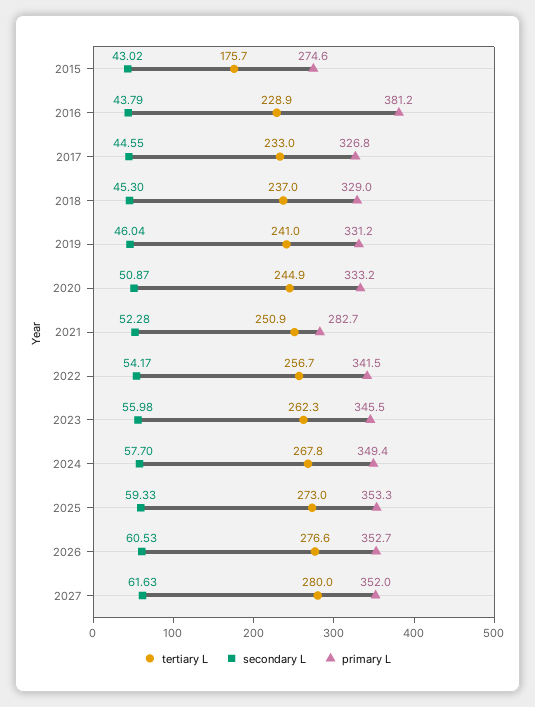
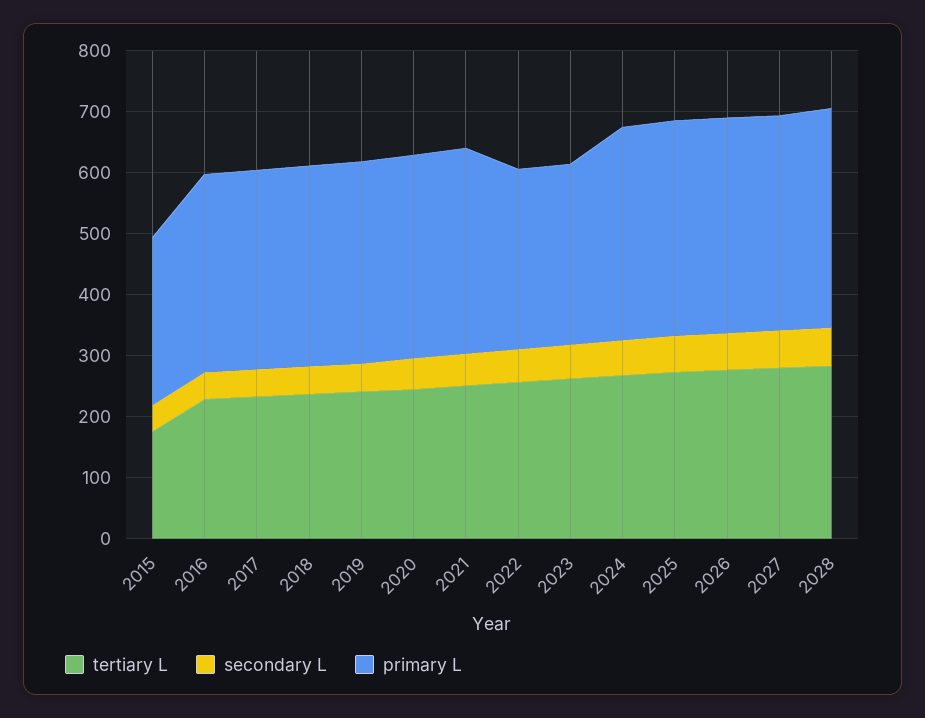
primary L, 2016: 381.2 -> 320
primary L, 2021: 282.7 -> 340
primary L, 2022: 341.5 -> 300
primary L, 2023: 345.5 -> 300
tertiary L, 2028: none -> 280
secondary L, 2028: none -> 60
primary L, 2028: none -> 360

